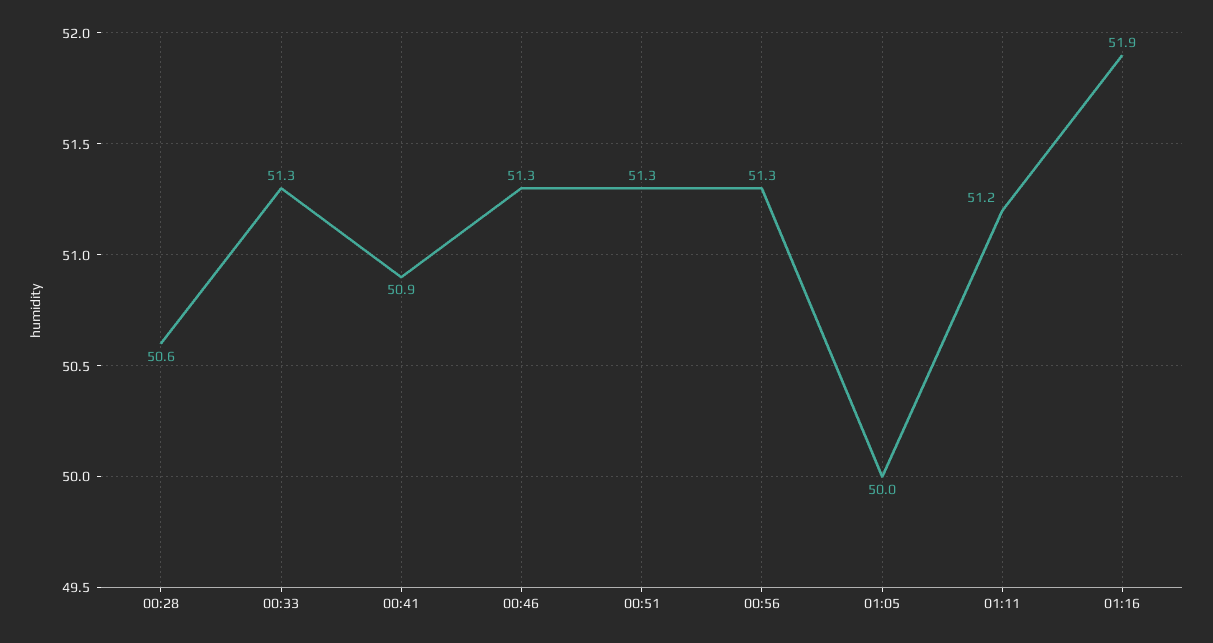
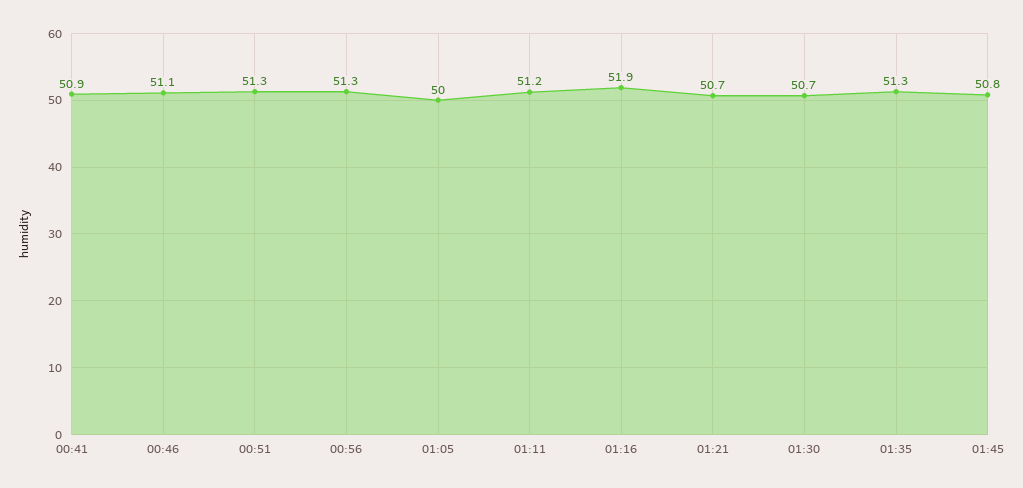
00:28: 50.6 -> none
00:33: 51.3 -> none
00:46: 51.3 -> 51.1
01:21: none -> 50.7
01:30: none -> 50.7
01:35: none -> 51.3
01:45: none -> 50.8

